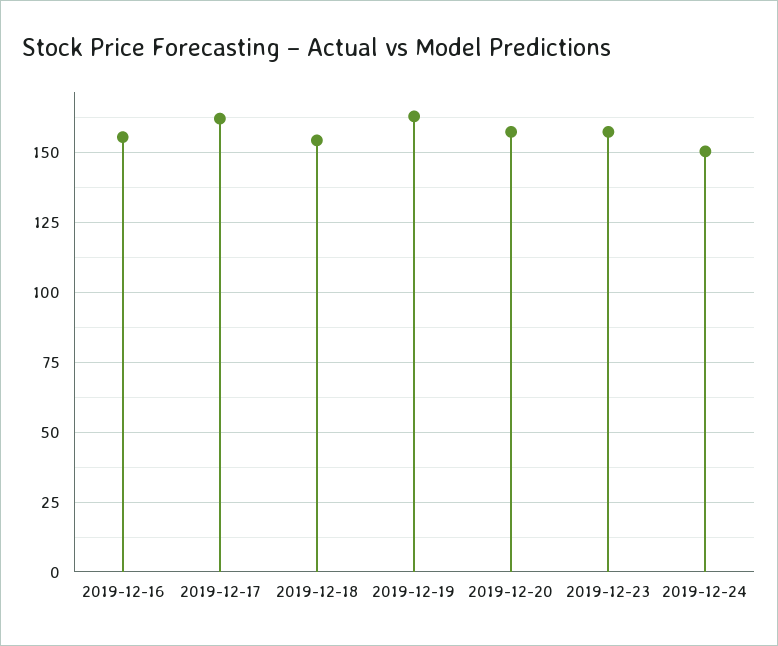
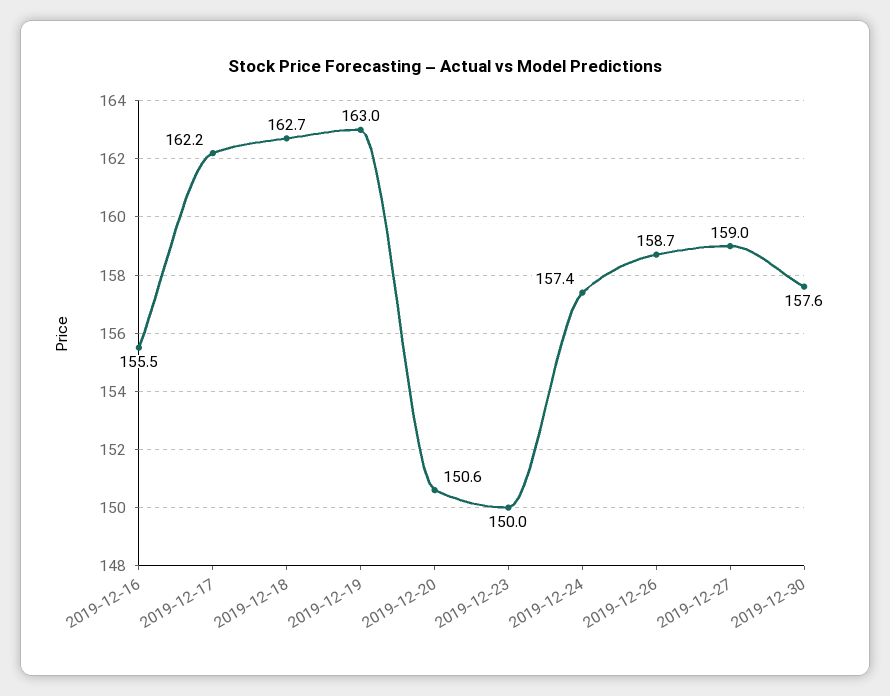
2019-12-18: 155 -> 162.7
2019-12-20: 157.5 -> 150.6
2019-12-23: 157.5 -> 150
2019-12-24: 150 -> 157.4
2019-12-26: none -> 158.7
2019-12-27: none -> 159
2019-12-30: none -> 157.6

